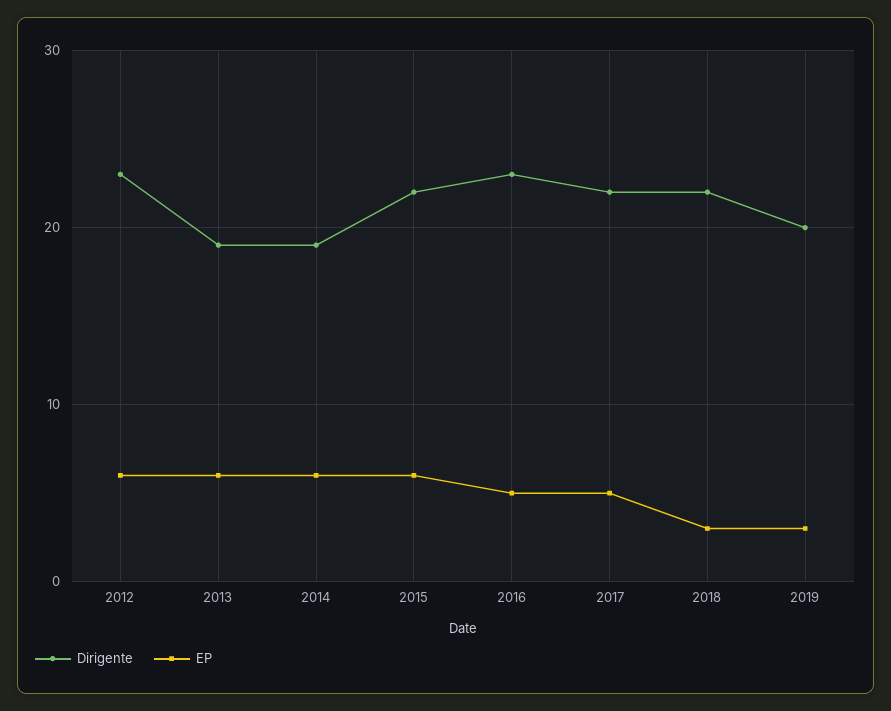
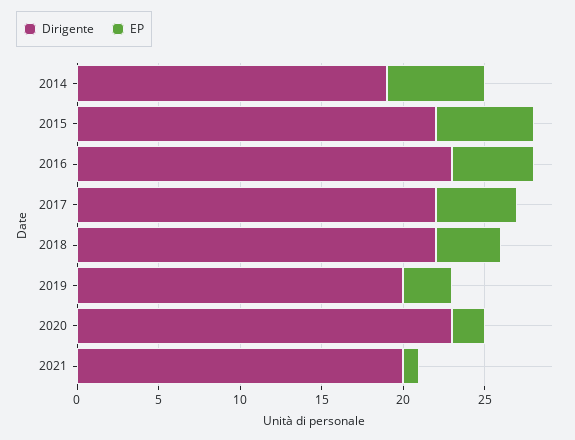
Dirigente, 2012: 23 -> none
EP, 2012: 6 -> none
Dirigente, 2013: 19 -> none
EP, 2013: 6 -> none
EP, 2018: 3 -> 4
Dirigente, 2020: none -> 23
EP, 2020: none -> 2
Dirigente, 2021: none -> 20
EP, 2021: none -> 1

